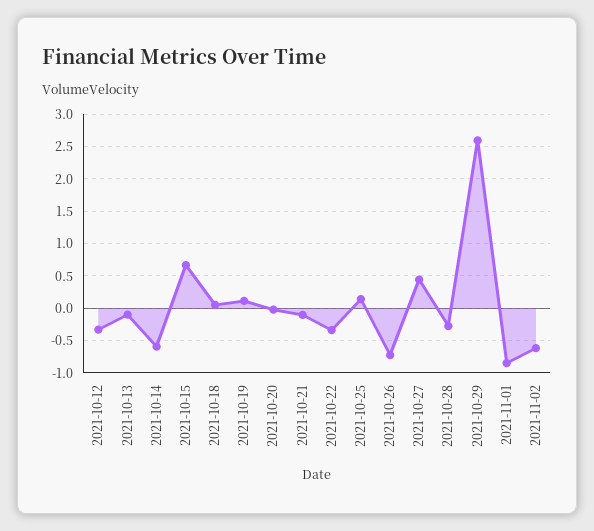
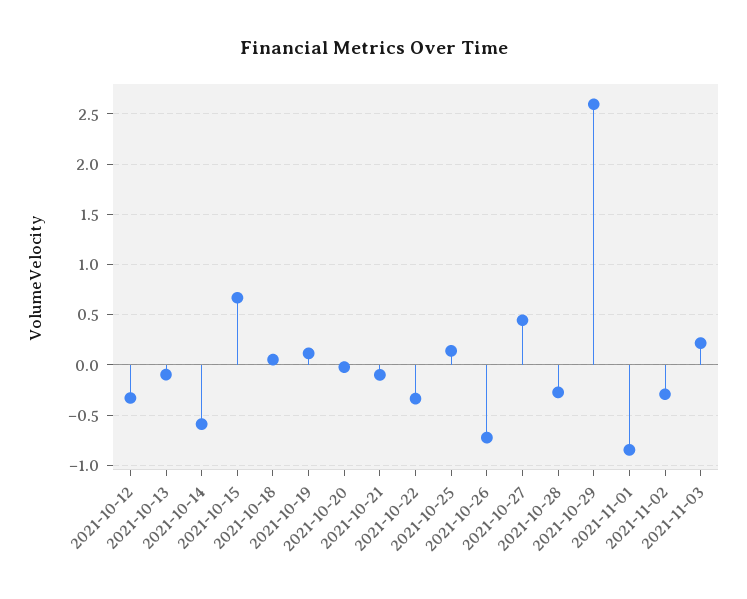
2021-11-02: -0.6 -> -0.3
2021-11-03: none -> 0.2

